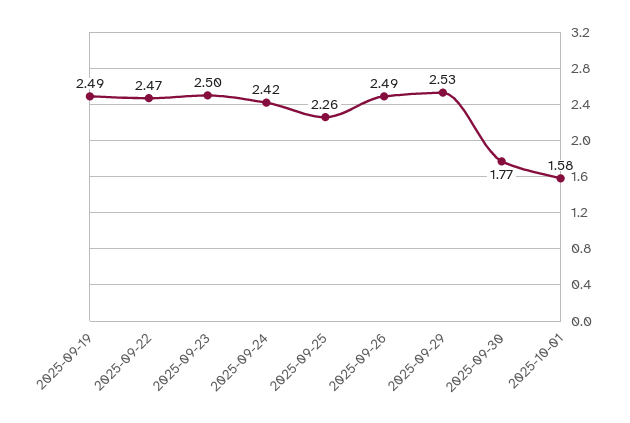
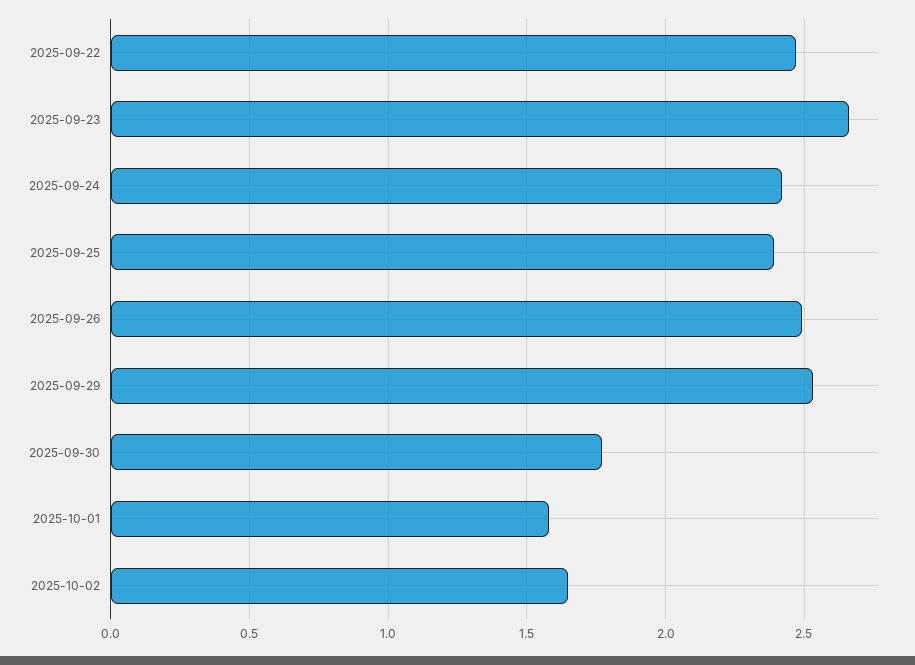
2025-09-19: 2.49 -> none
2025-09-23: 2.5 -> 2.65
2025-09-25: 2.26 -> 2.4
2025-10-02: none -> 1.65

